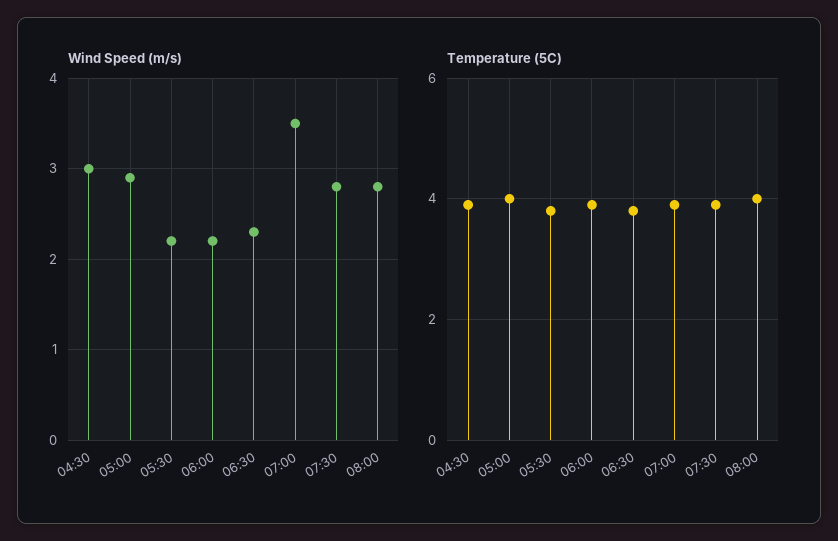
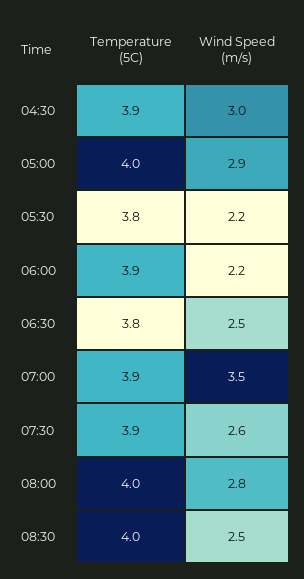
Wind Speed (m/s), 06:30: 2.3 -> 2.5
Wind Speed (m/s), 07:30: 2.8 -> 2.6
Temperature (5C), 08:30: none -> 4
Wind Speed (m/s), 08:30: none -> 2.5

